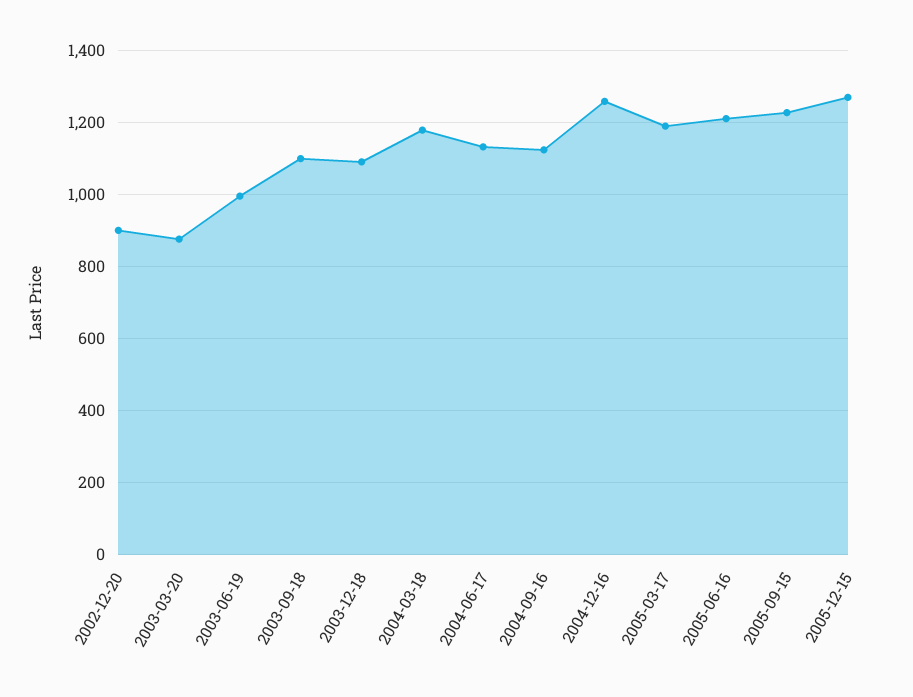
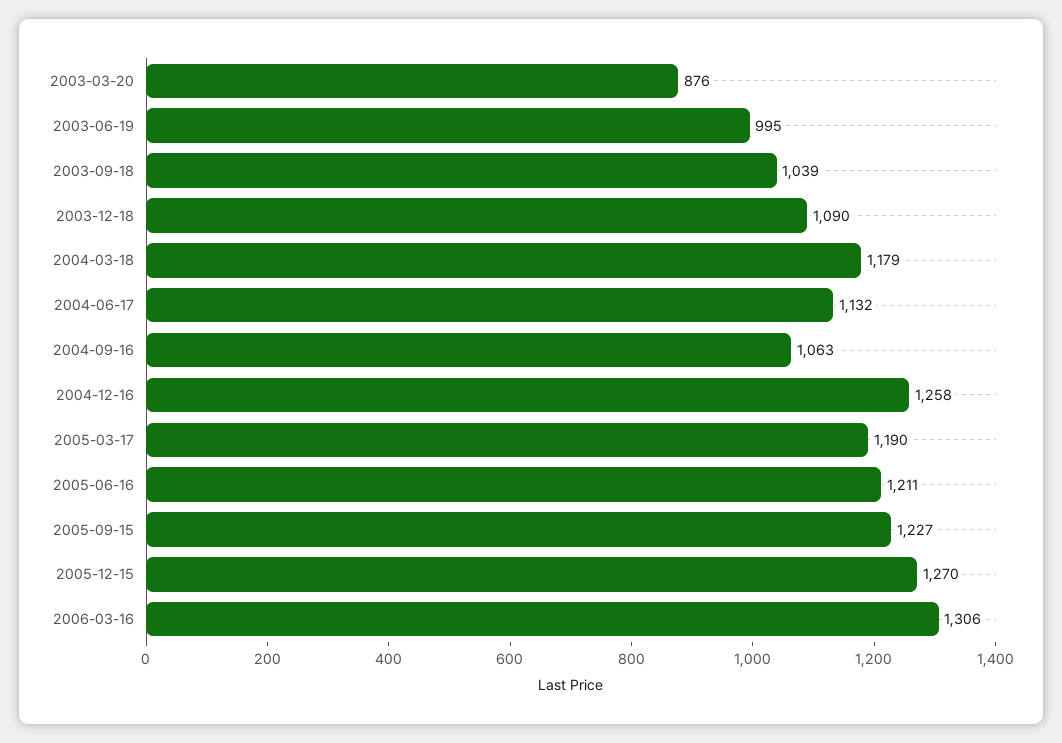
2002-12-20: 900 -> none
2003-09-18: 1100 -> 1039
2004-09-16: 1120 -> 1063
2006-03-16: none -> 1306

